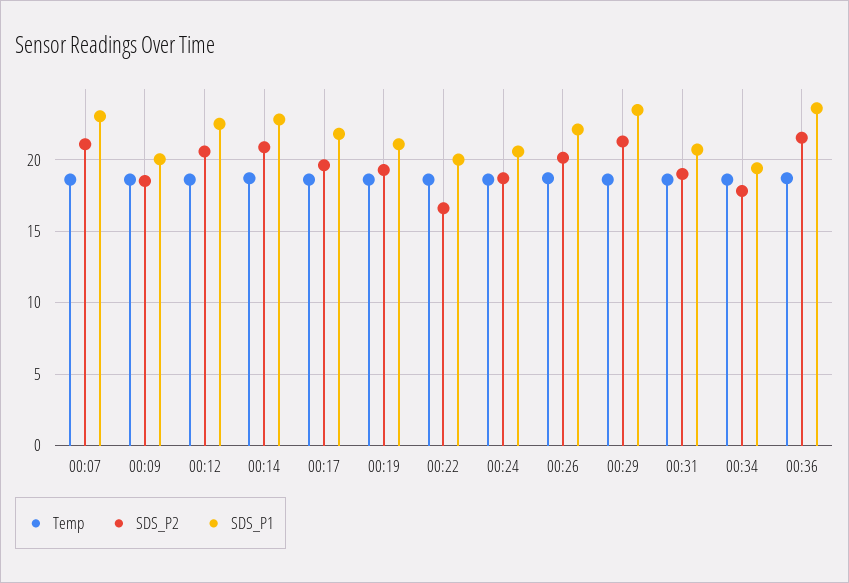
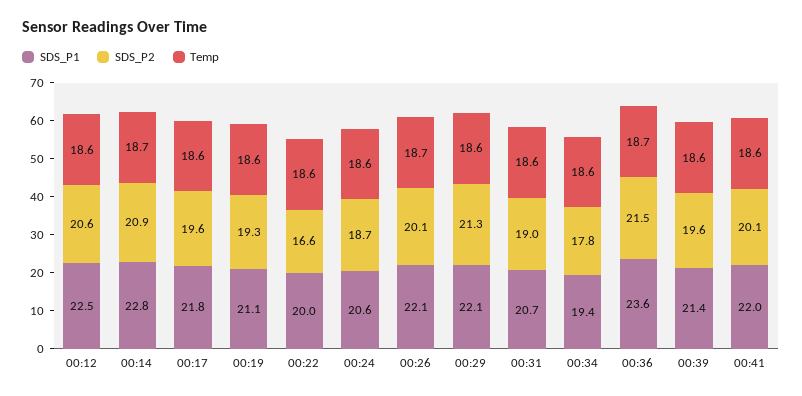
Temp, 00:07: 18.5 -> none
SDS_P2, 00:07: 21 -> none
SDS_P1, 00:07: 23 -> none
Temp, 00:09: 18.5 -> none
SDS_P2, 00:09: 18.5 -> none
SDS_P1, 00:09: 20 -> none
SDS_P1, 00:29: 23.5 -> 22.1
SDS_P1, 00:39: none -> 21.4
SDS_P2, 00:39: none -> 19.6
Temp, 00:39: none -> 18.6
SDS_P1, 00:41: none -> 22
SDS_P2, 00:41: none -> 20.1
Temp, 00:41: none -> 18.6

